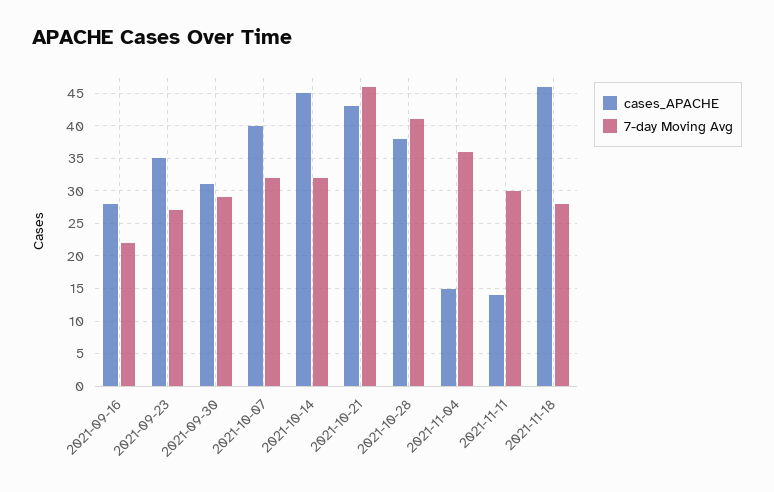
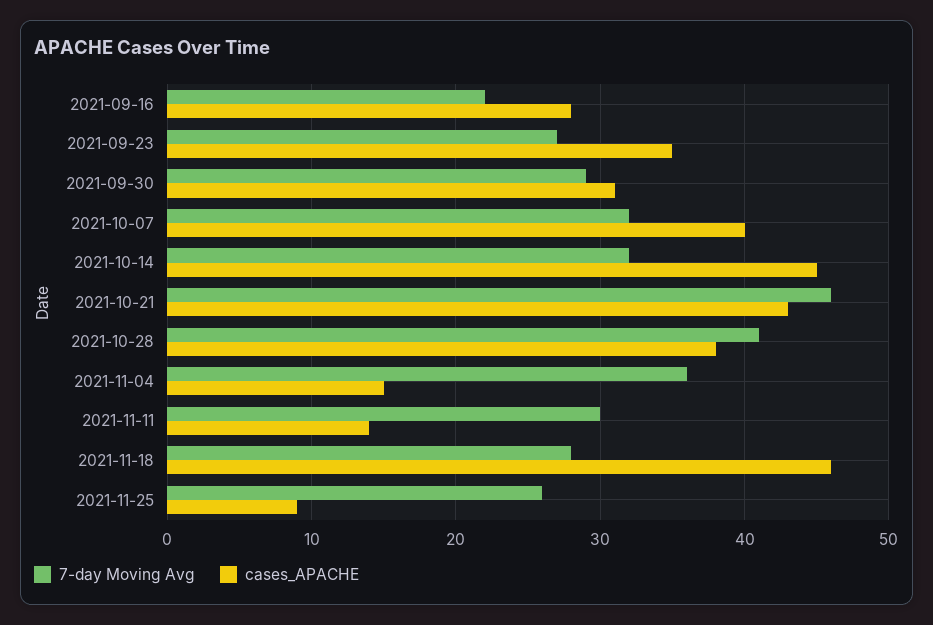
7-day Moving Avg, 2021-11-25: none -> 26
cases_APACHE, 2021-11-25: none -> 9

